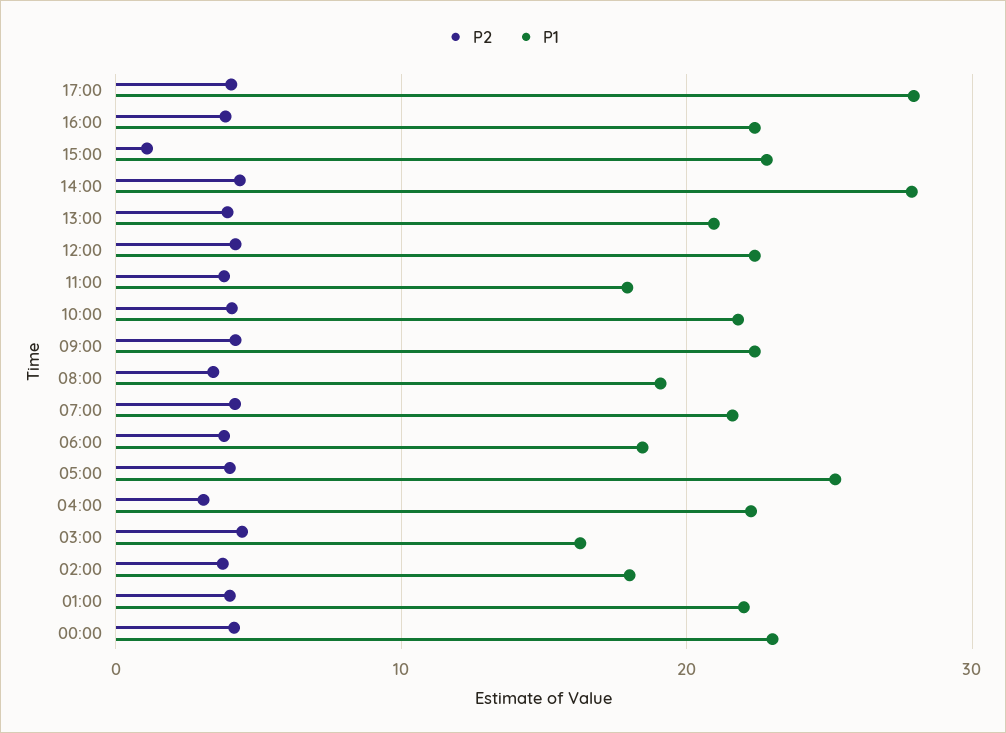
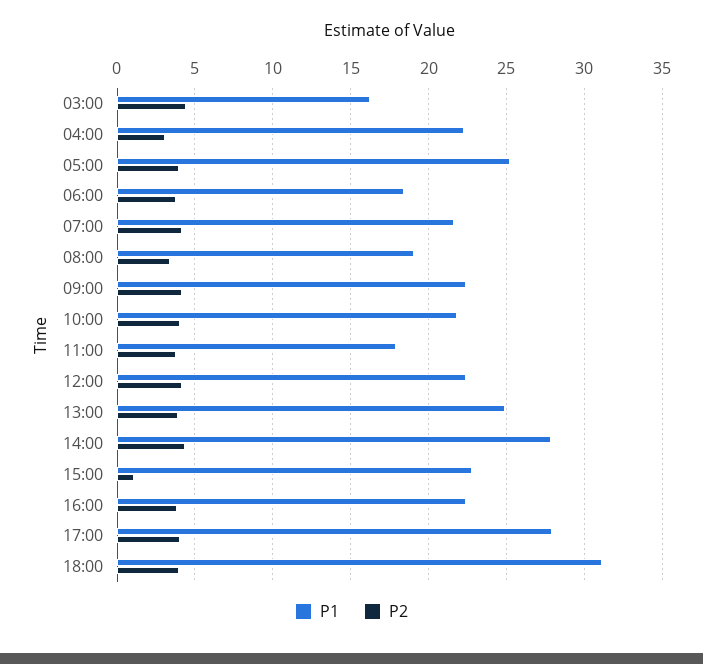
P1, 13:00: 21 -> 25
P2, 02:00: 4 -> none
P1, 02:00: 18 -> none
P2, 01:00: 4 -> none
P1, 01:00: 22 -> none
P2, 00:00: 4 -> none
P1, 00:00: 23 -> none
P1, 18:00: none -> 31
P2, 18:00: none -> 4

